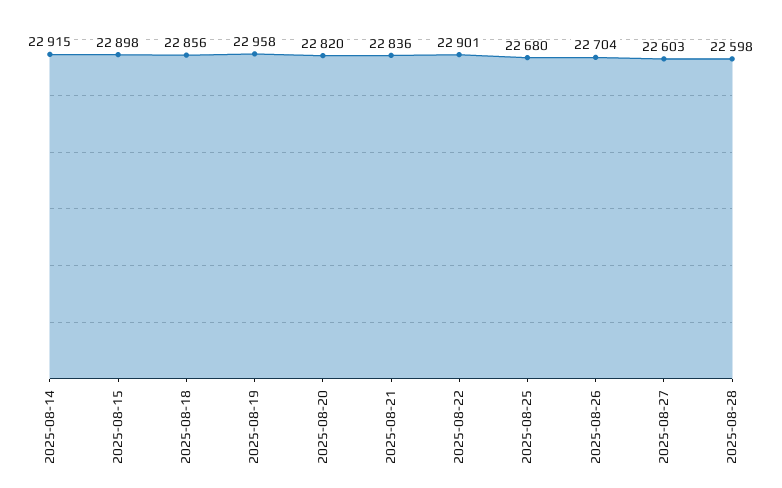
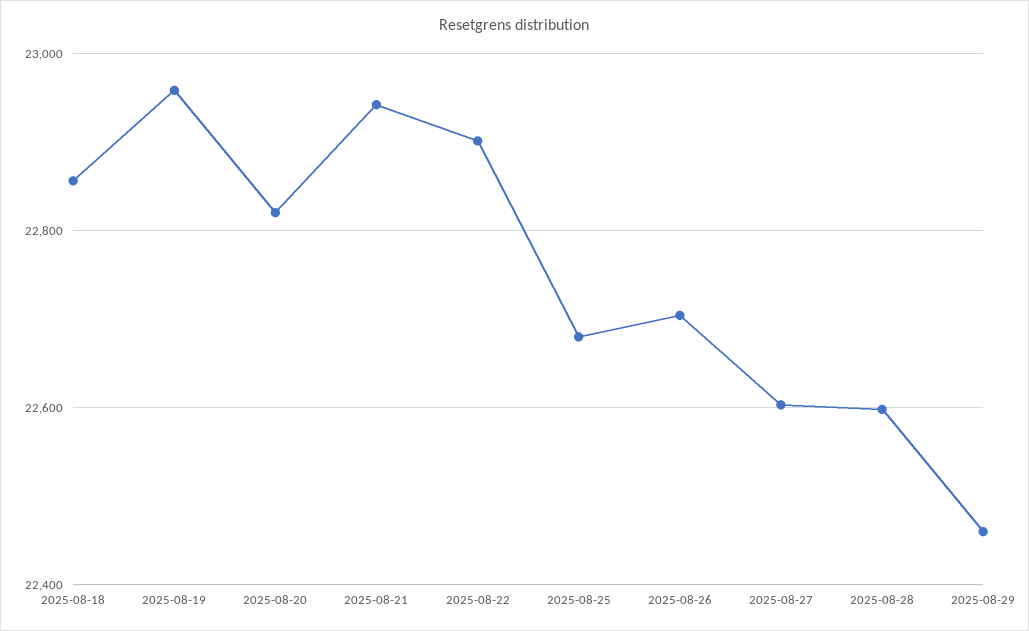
2025-08-14: 22915 -> none
2025-08-15: 22898 -> none
2025-08-21: 22836 -> 22940
2025-08-29: none -> 22460

